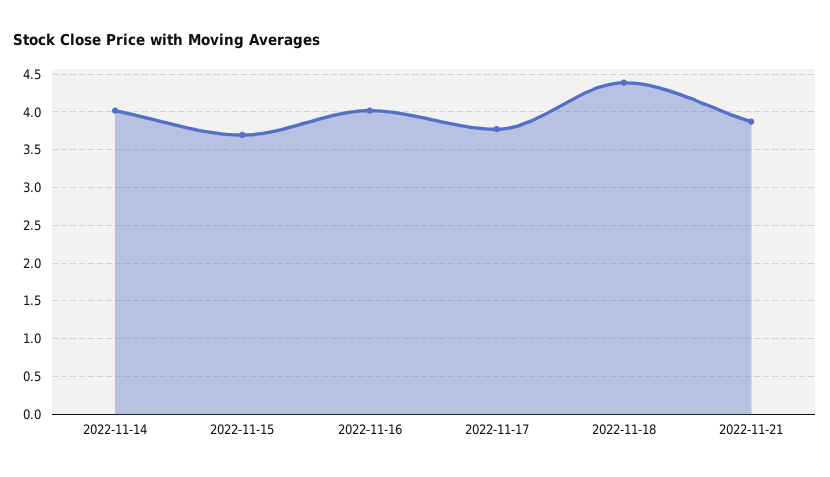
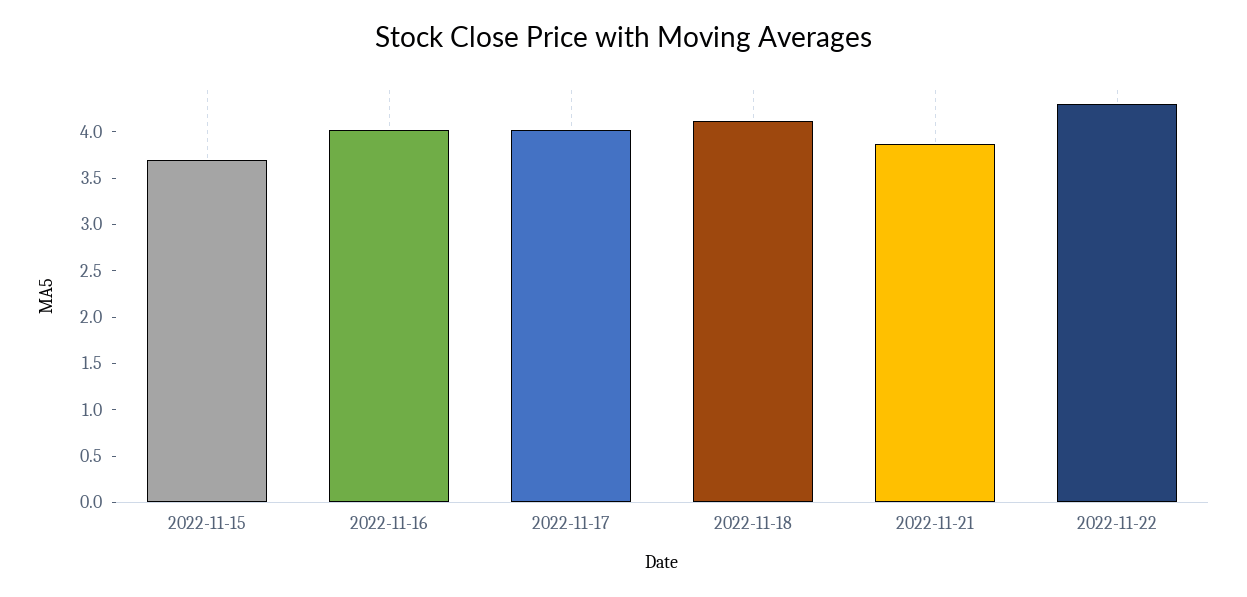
2022-11-14: 4 -> none
2022-11-17: 3.8 -> 4
2022-11-18: 4.4 -> 4.1
2022-11-22: none -> 4.3

